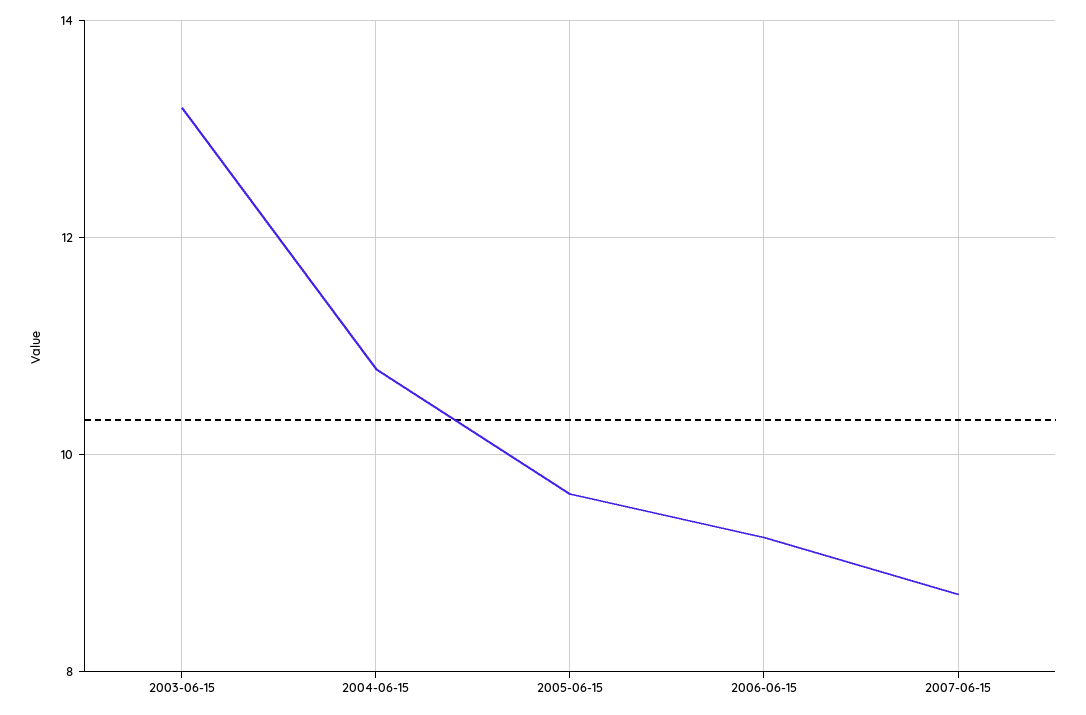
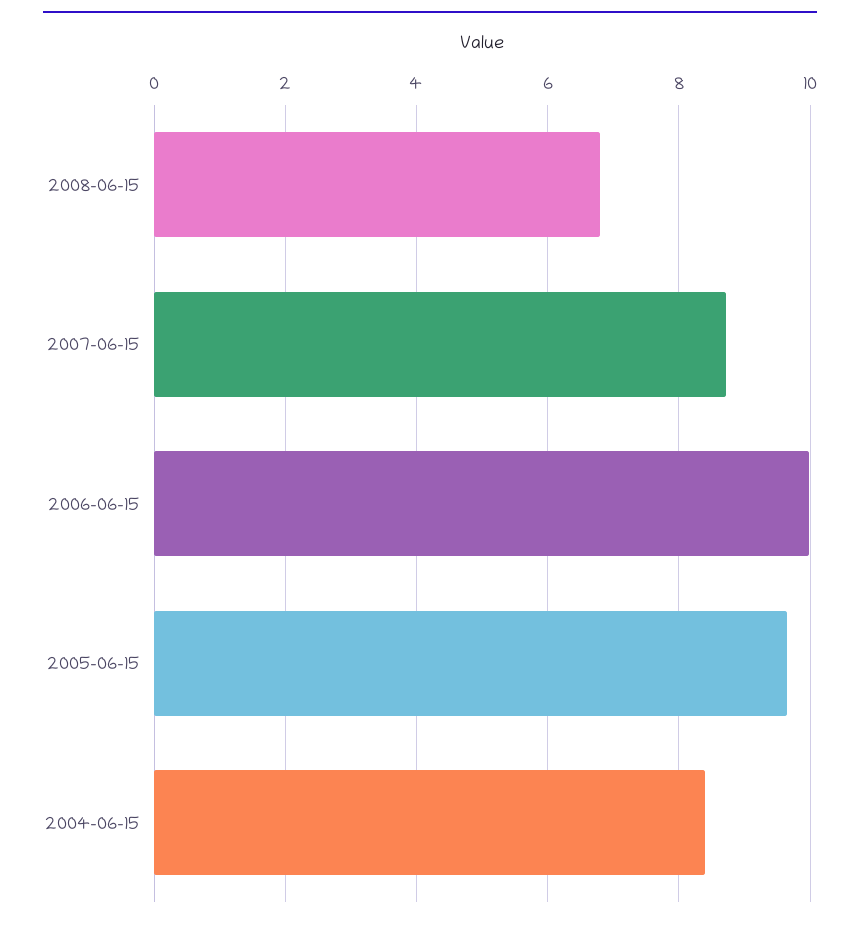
2003-06-15: 13.2 -> none
2004-06-15: 10.8 -> 8.4
2006-06-15: 9.2 -> 10
2008-06-15: none -> 6.8

